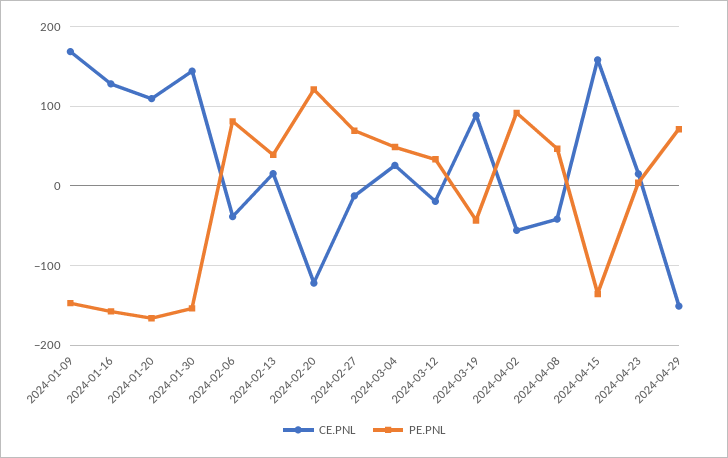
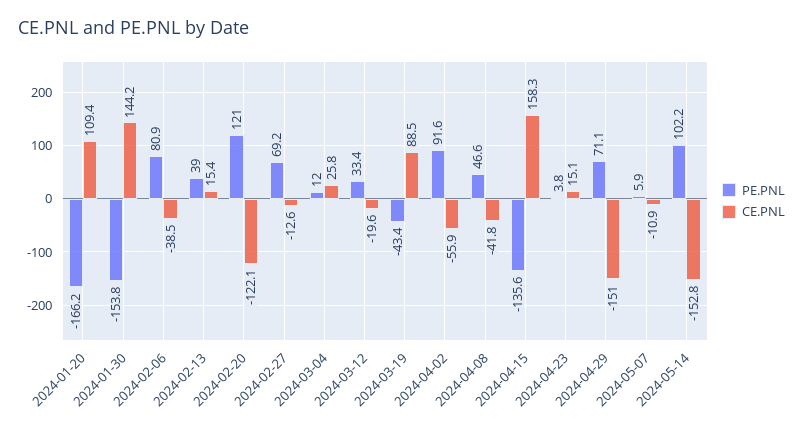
CE.PNL, 2024-01-09: 170 -> none
PE.PNL, 2024-01-09: -150 -> none
CE.PNL, 2024-01-16: 130 -> none
PE.PNL, 2024-01-16: -160 -> none
PE.PNL, 2024-03-04: 50 -> 12
PE.PNL, 2024-05-07: none -> 5.9
CE.PNL, 2024-05-07: none -> -10.9
PE.PNL, 2024-05-14: none -> 102.2
CE.PNL, 2024-05-14: none -> -152.8

